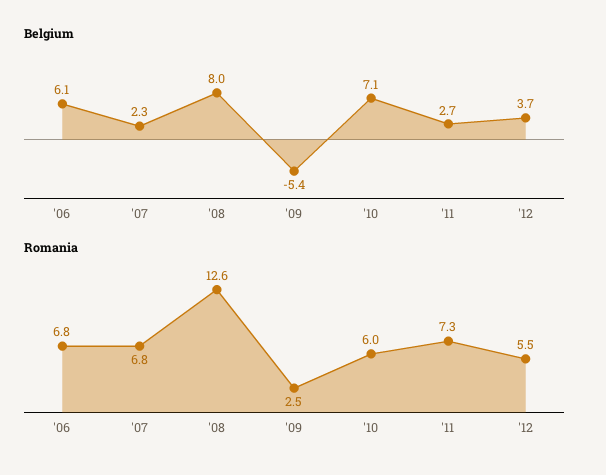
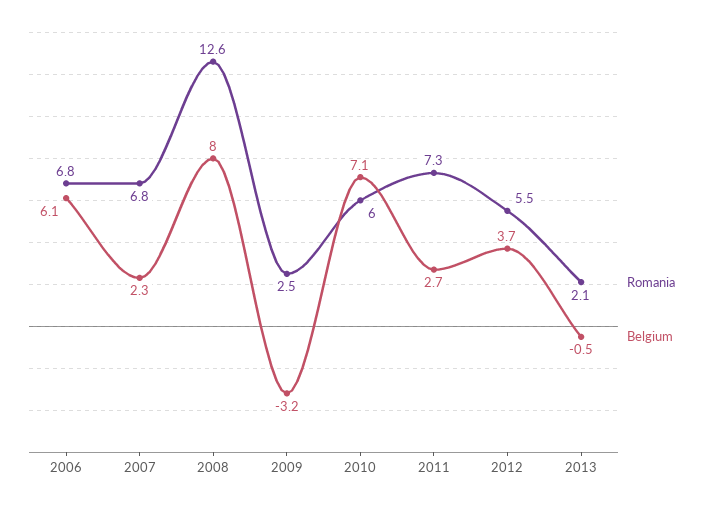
Belgium, '09: -5.4 -> -3.2
Romania, 2013: none -> 2.1
Belgium, 2013: none -> -0.5

